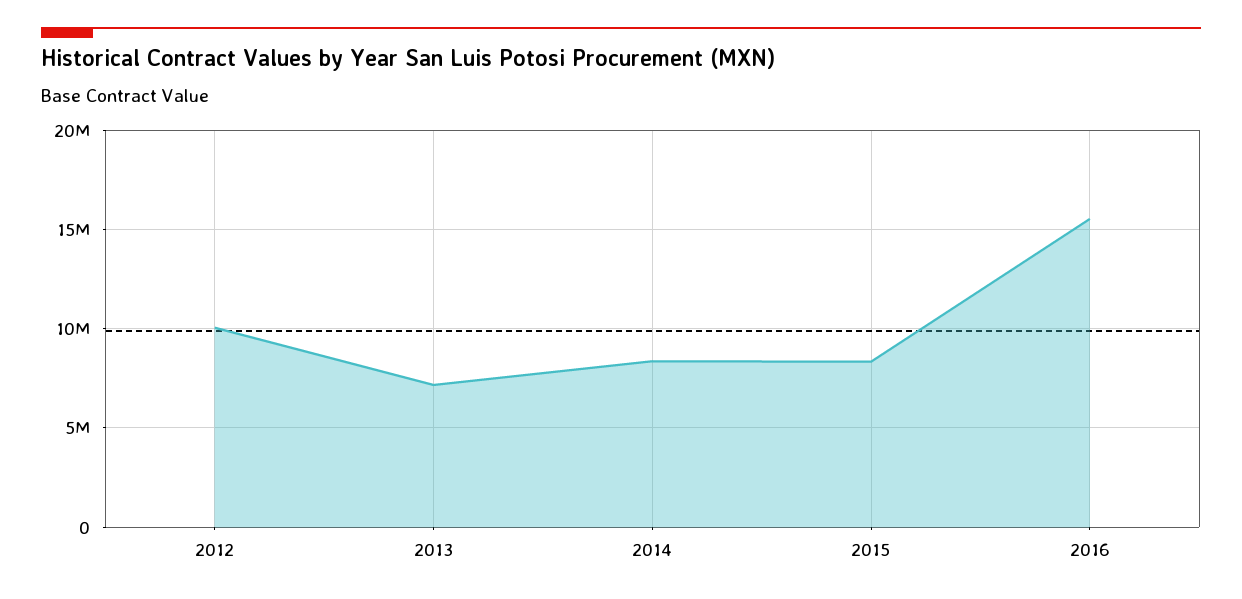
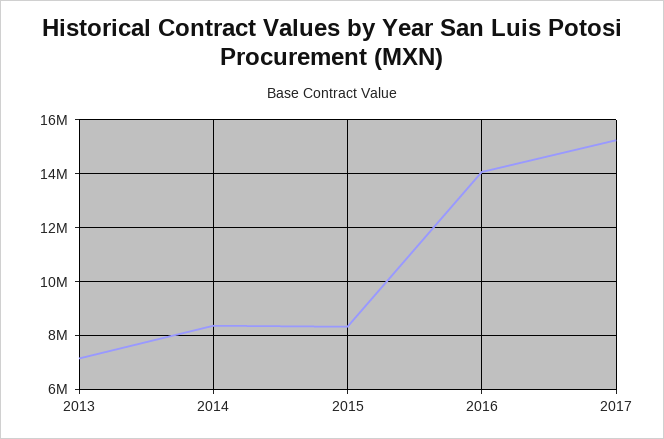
2012: 10000000 -> none
2016: 15500000 -> 14000000
2017: none -> 15250000

